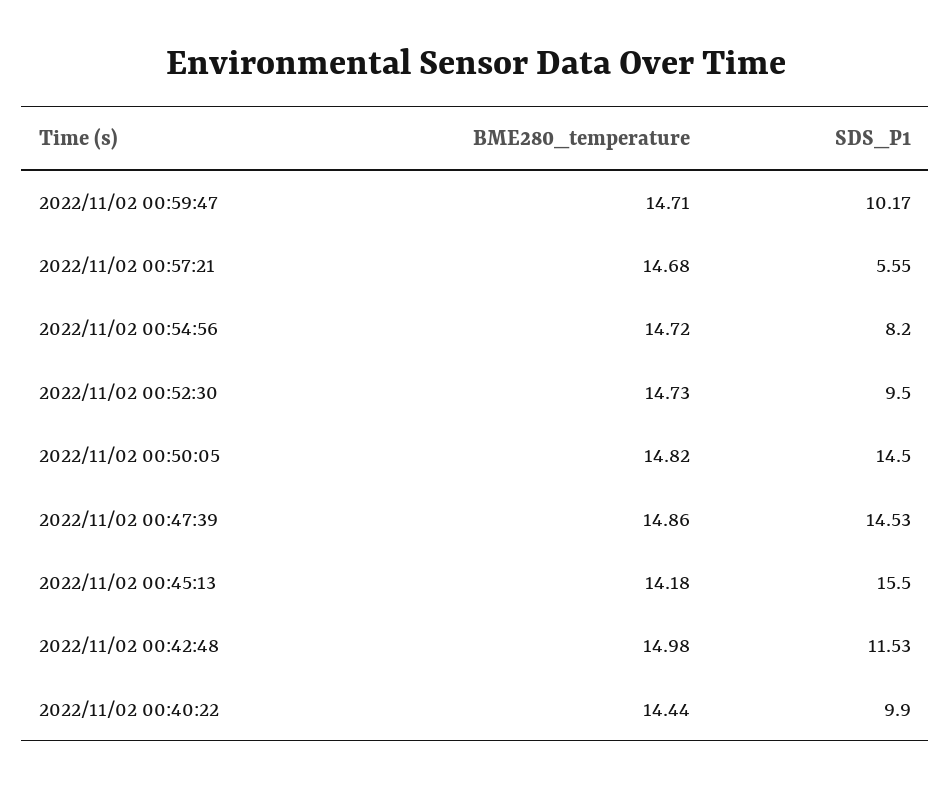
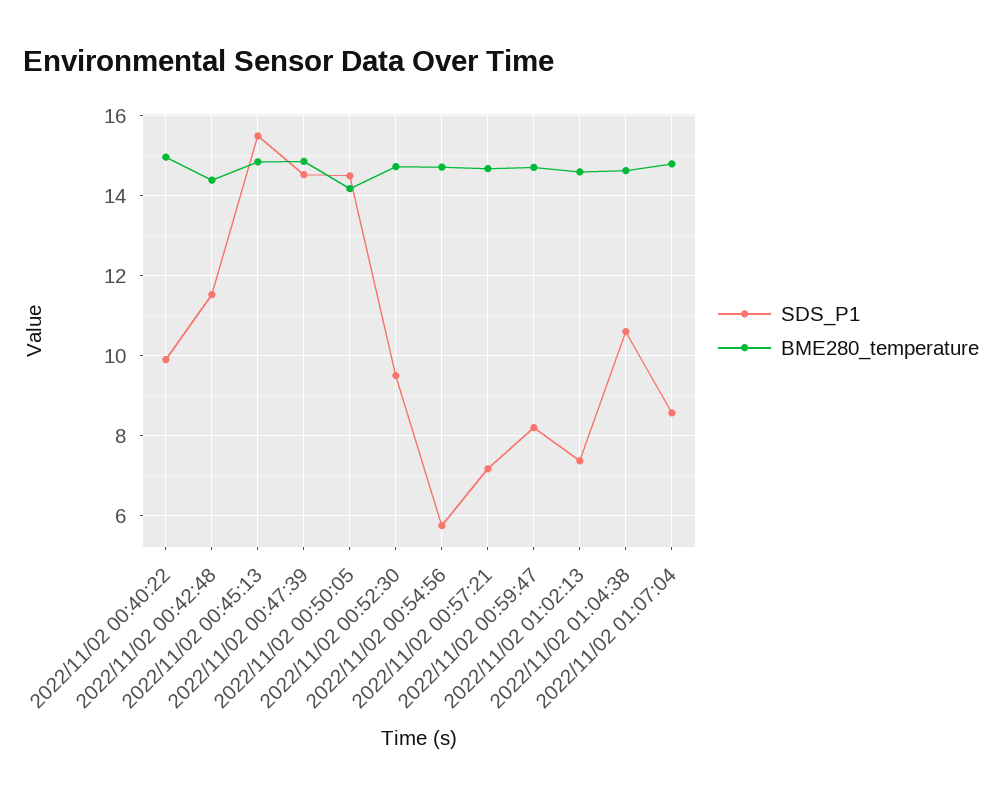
SDS_P1, 2022/11/02 00:59:47: 10.17 -> 8.2
SDS_P1, 2022/11/02 00:57:21: 5.55 -> 7.2
SDS_P1, 2022/11/02 00:54:56: 8.2 -> 5.8
BME280_temperature, 2022/11/02 00:50:05: 14.82 -> 14.2
BME280_temperature, 2022/11/02 00:45:13: 14.18 -> 14.8
BME280_temperature, 2022/11/02 00:42:48: 14.98 -> 14.4
BME280_temperature, 2022/11/02 00:40:22: 14.44 -> 15
SDS_P1, 2022/11/02 01:02:13: none -> 7.4
BME280_temperature, 2022/11/02 01:02:13: none -> 14.6
SDS_P1, 2022/11/02 01:04:38: none -> 10.6
BME280_temperature, 2022/11/02 01:04:38: none -> 14.6
SDS_P1, 2022/11/02 01:07:04: none -> 8.6
BME280_temperature, 2022/11/02 01:07:04: none -> 14.8

